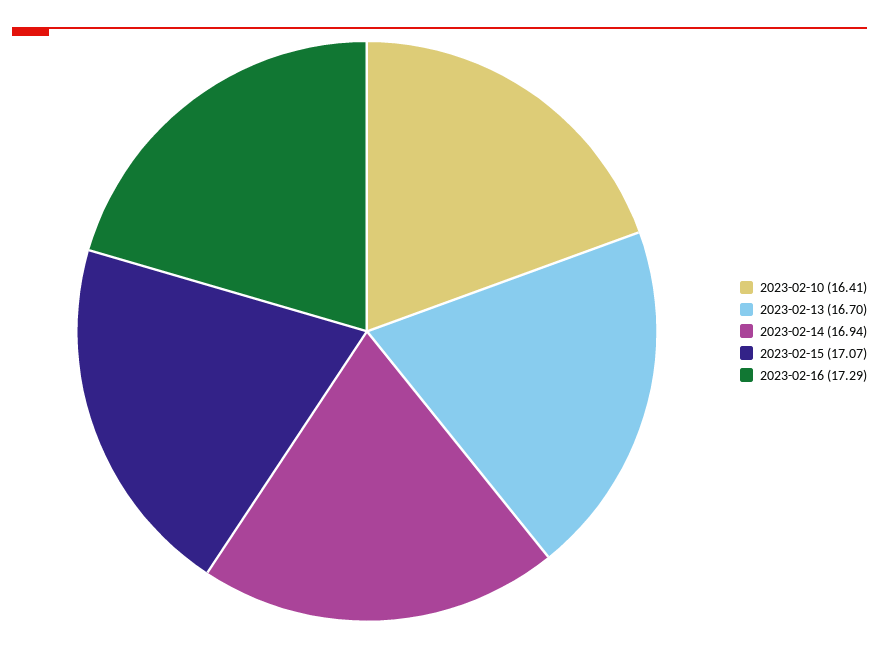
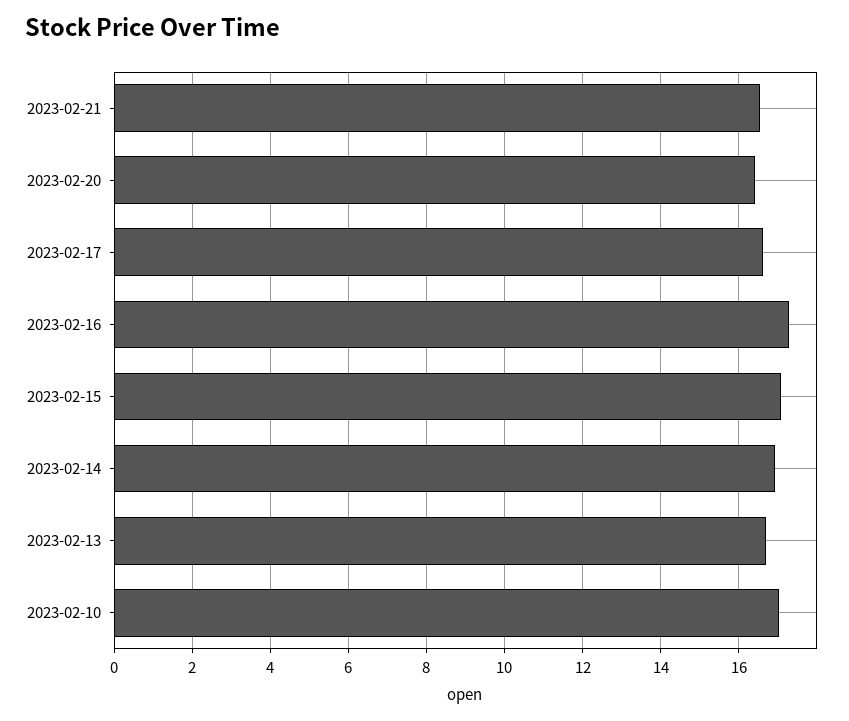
2023-02-10: 16.41 -> 17
2023-02-21: none -> 16.6
2023-02-20: none -> 16.4
2023-02-17: none -> 16.6

